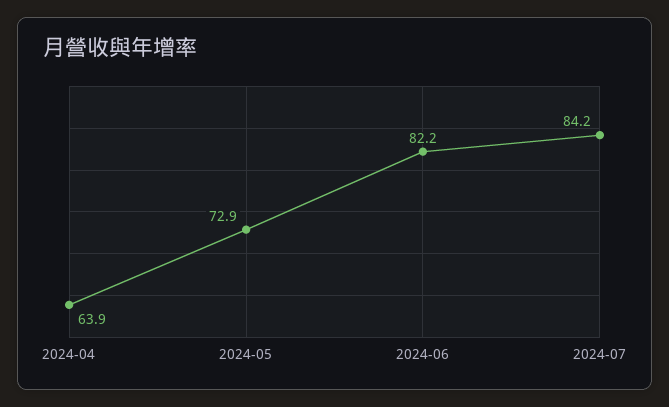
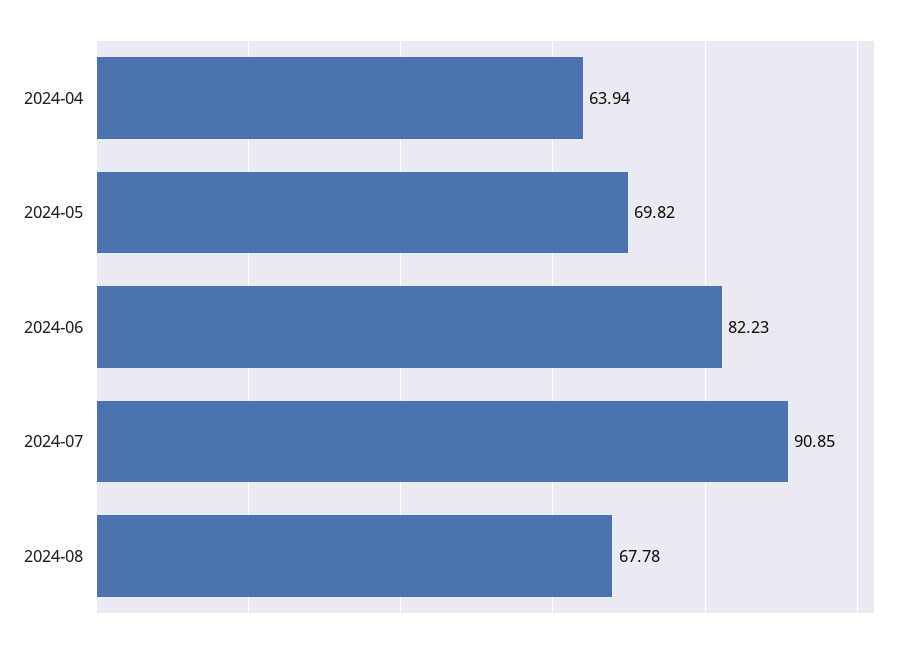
2024-05: 72.9 -> 69.82
2024-07: 84.2 -> 90.85
2024-08: none -> 67.78

